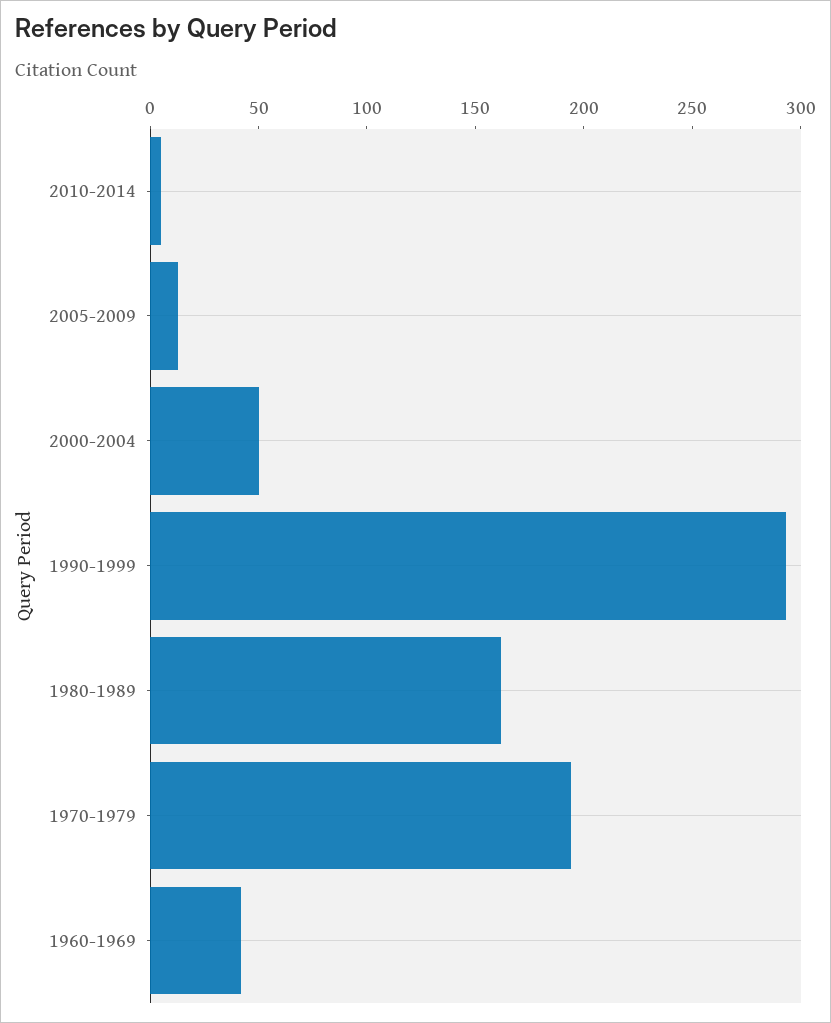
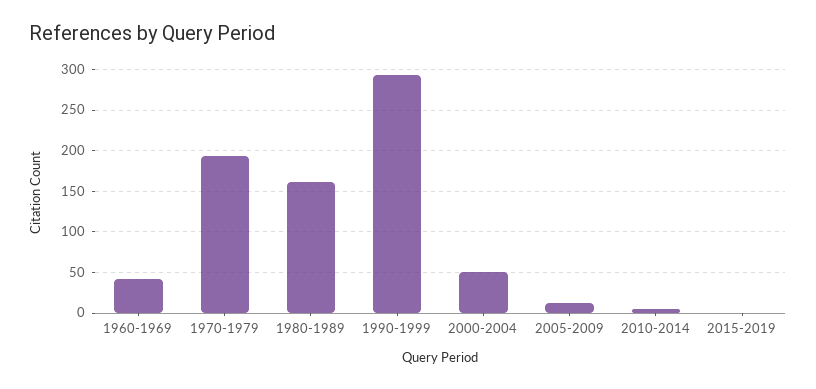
2015-2019: none -> 0

